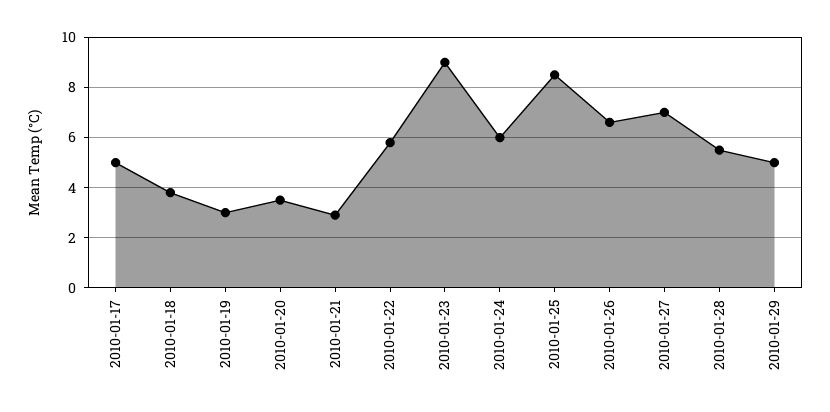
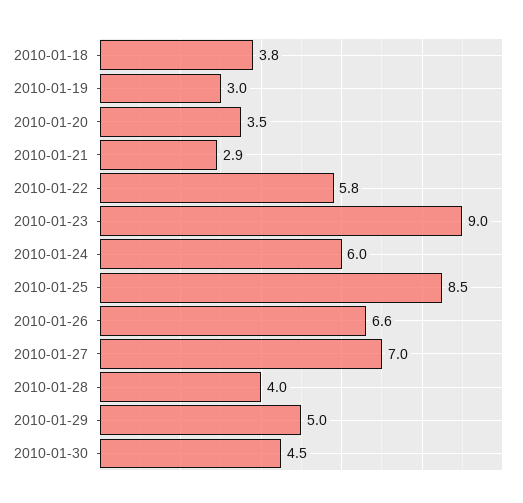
2010-01-17: 5 -> none
2010-01-28: 5.5 -> 4
2010-01-30: none -> 4.5

